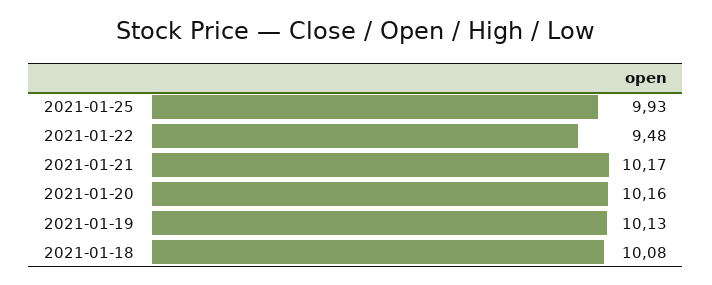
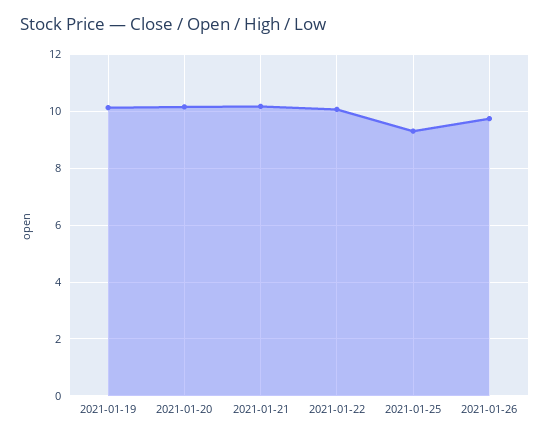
2021-01-25: 9.93 -> 9.25
2021-01-22: 9.48 -> 10
2021-01-18: 10.08 -> none
2021-01-26: none -> 9.75

